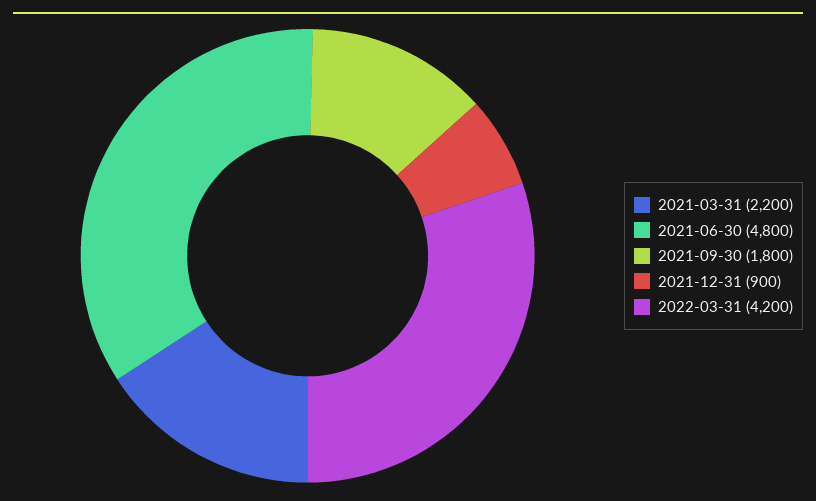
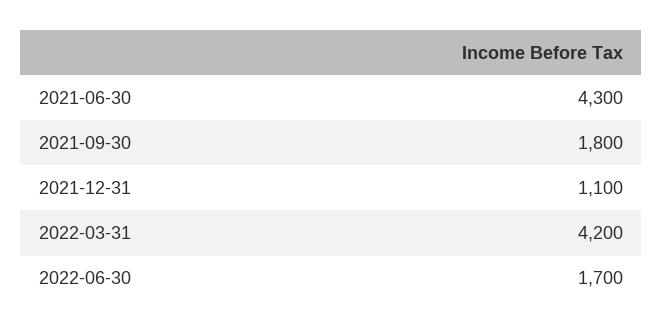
2021-03-31: 2200 -> none
2021-06-30: 4800 -> 4300
2021-12-31: 900 -> 1100
2022-06-30: none -> 1700

